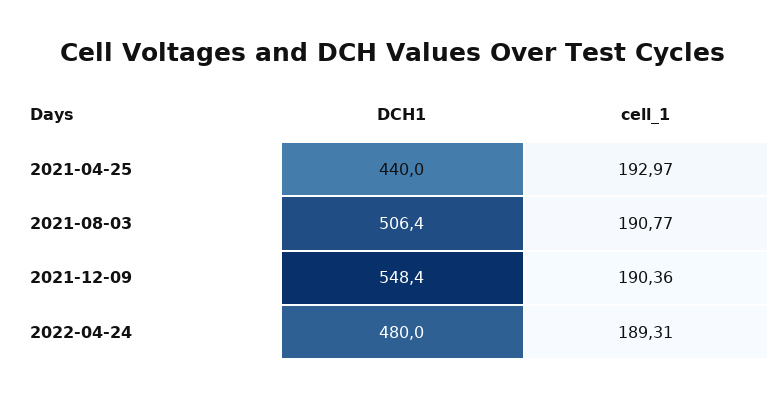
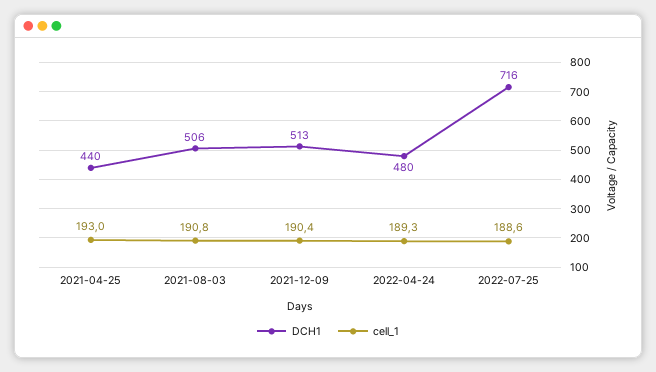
DCH1, 2021-12-09: 548.4 -> 513
DCH1, 2022-07-25: none -> 716
cell_1, 2022-07-25: none -> 188.6

